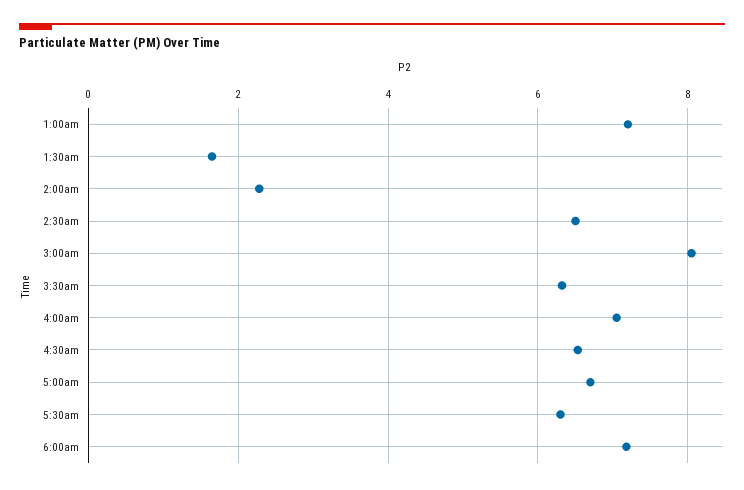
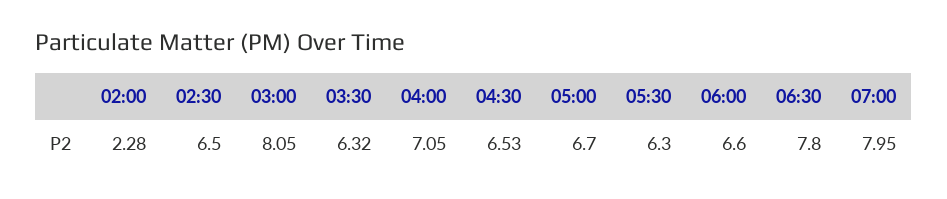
1:00am: 7.2 -> none
1:30am: 1.6 -> none
6:00am: 7.2 -> 6.6
06:30: none -> 7.8
07:00: none -> 7.95

